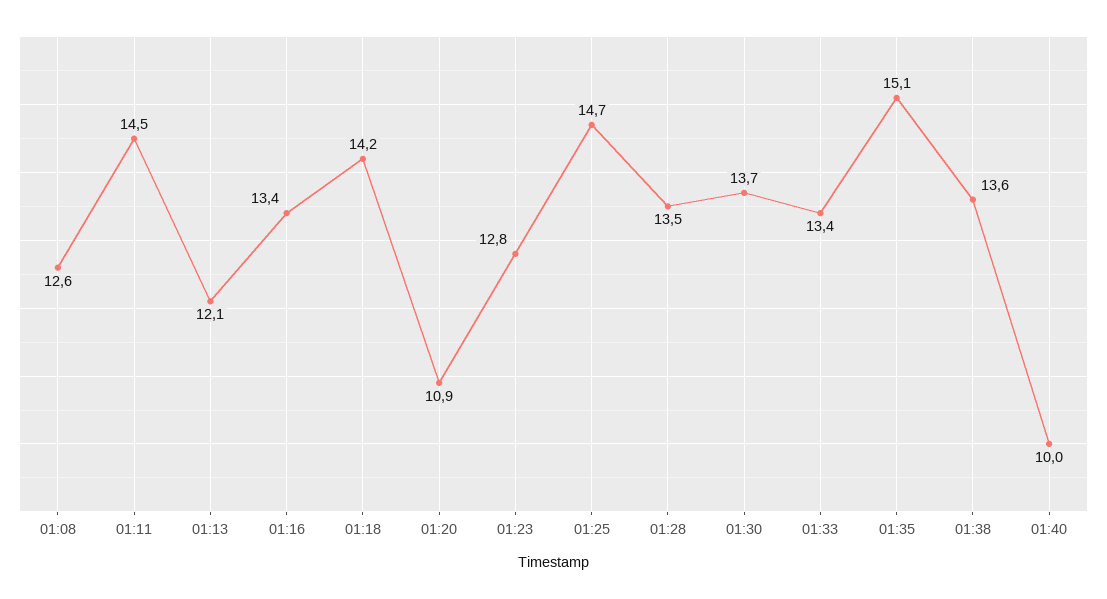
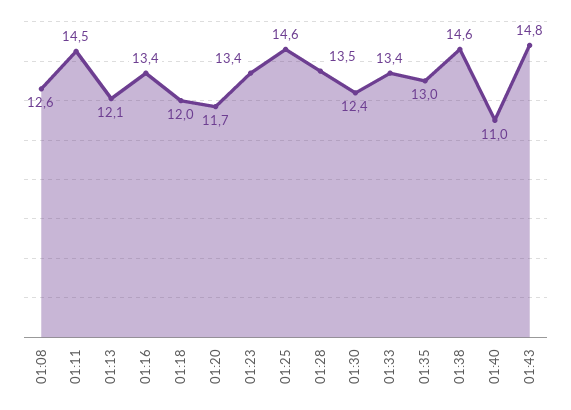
01:18: 14.2 -> 12
01:20: 10.9 -> 11.7
01:23: 12.8 -> 13.4
01:25: 14.7 -> 14.6
01:30: 13.7 -> 12.4
01:35: 15.1 -> 13
01:38: 13.6 -> 14.6
01:40: 10 -> 11
01:43: none -> 14.8

